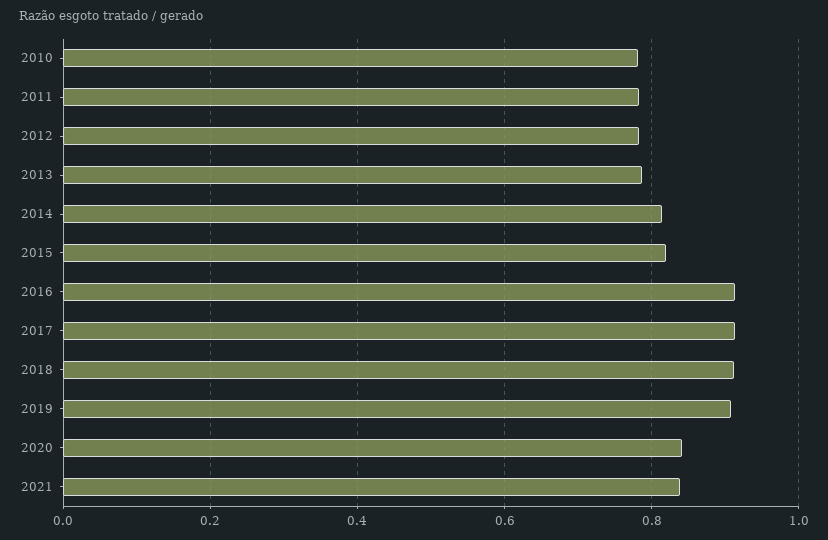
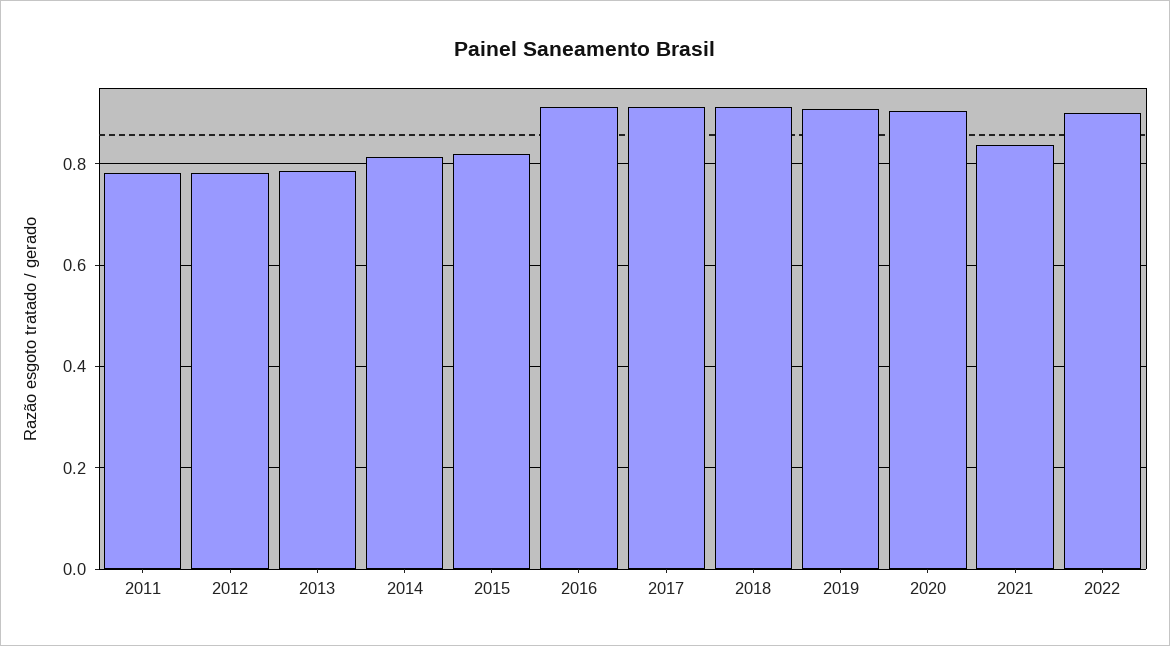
2010: 0.78 -> none
2020: 0.84 -> 0.9
2022: none -> 0.9

